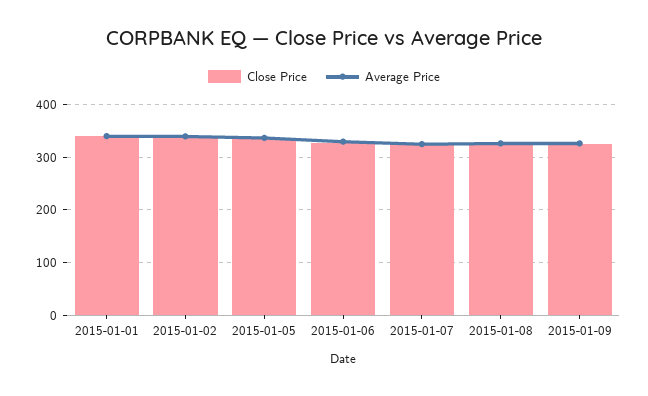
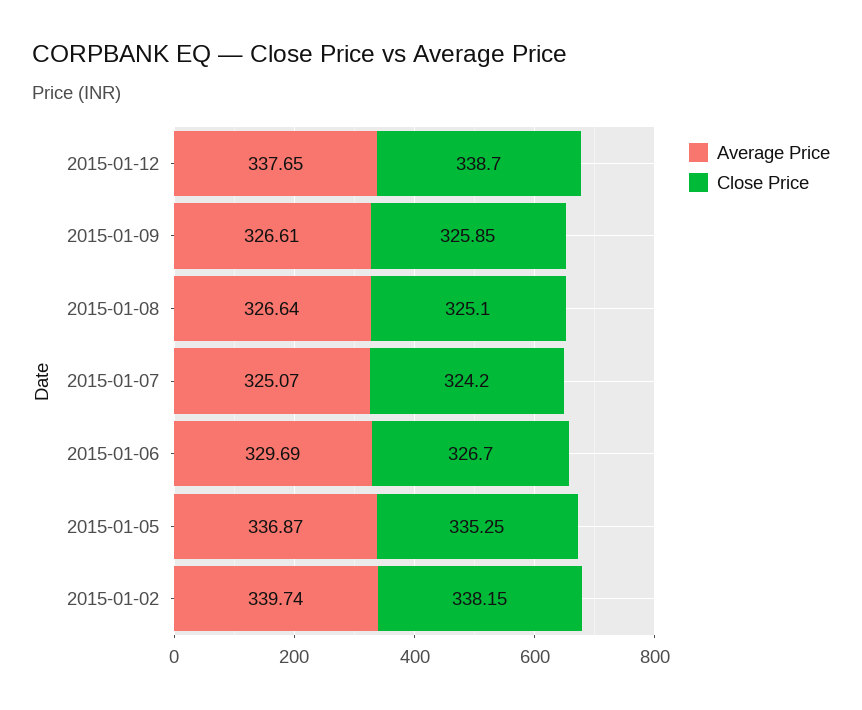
Close Price, 2015-01-01: 340 -> none
Average Price, 2015-01-01: 340 -> none
Average Price, 2015-01-12: none -> 337.65
Close Price, 2015-01-12: none -> 338.7

